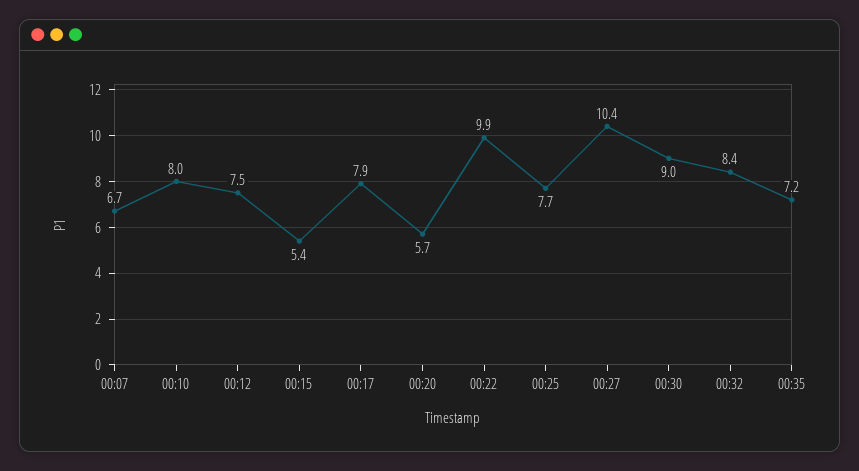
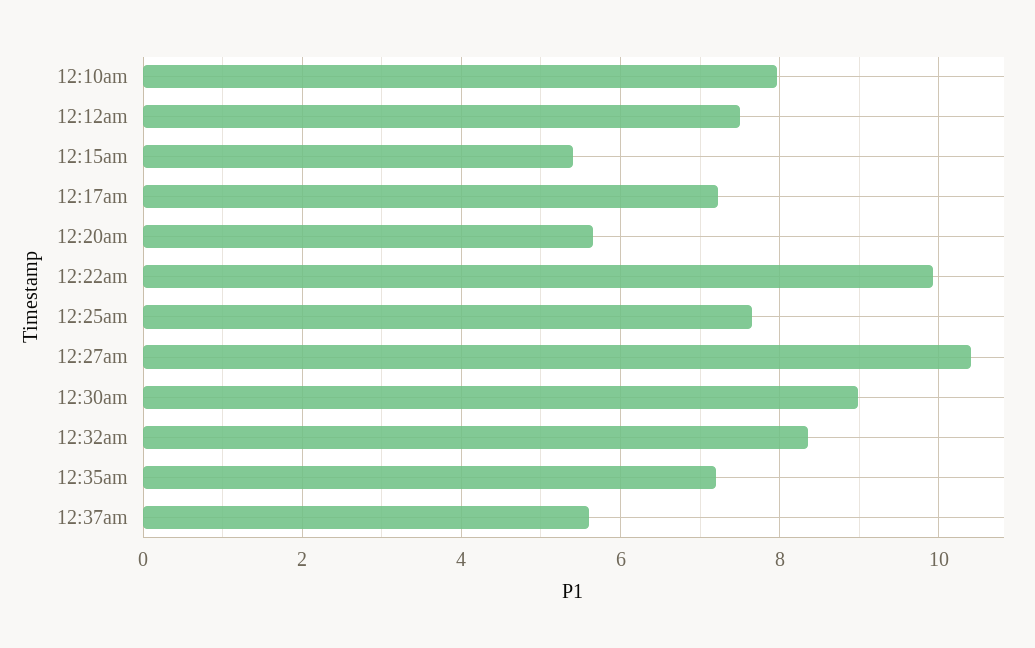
00:07: 6.7 -> none
00:17: 7.9 -> 7.2
12:37am: none -> 5.6

